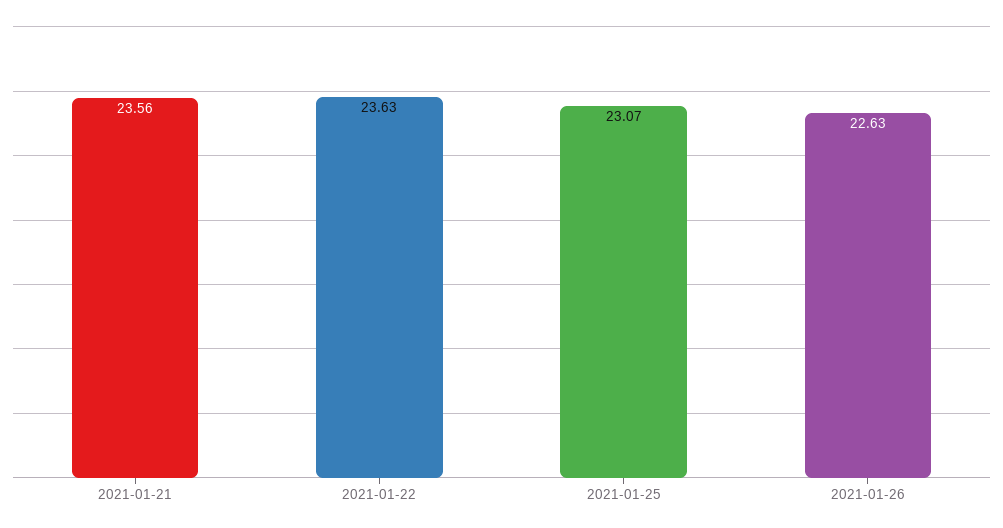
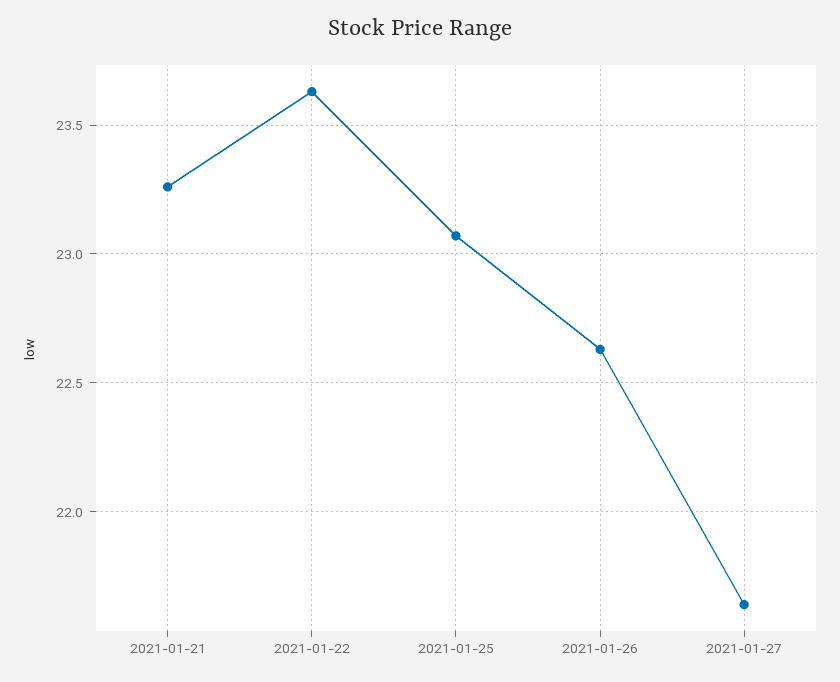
2021-01-21: 23.56 -> 23.25
2021-01-27: none -> 21.65

